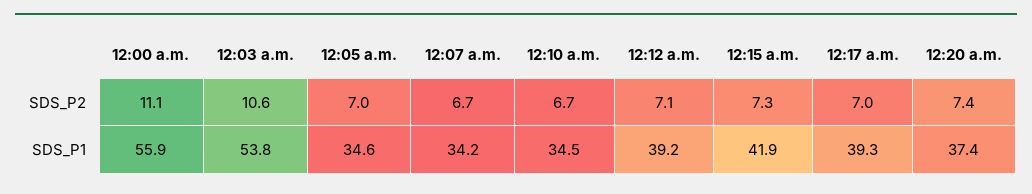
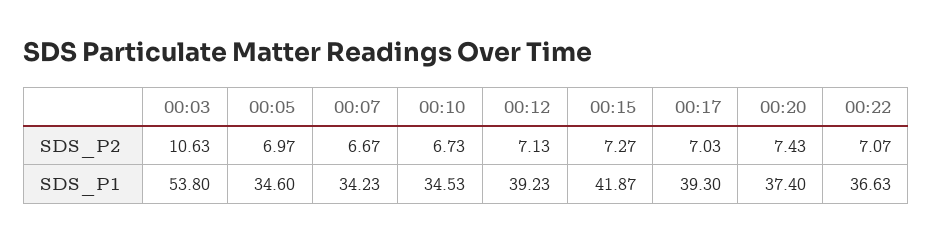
12:00 a.m., SDS_P2: 11.1 -> none
12:00 a.m., SDS_P1: 55.9 -> none
00:22, SDS_P2: none -> 7.07
00:22, SDS_P1: none -> 36.63

